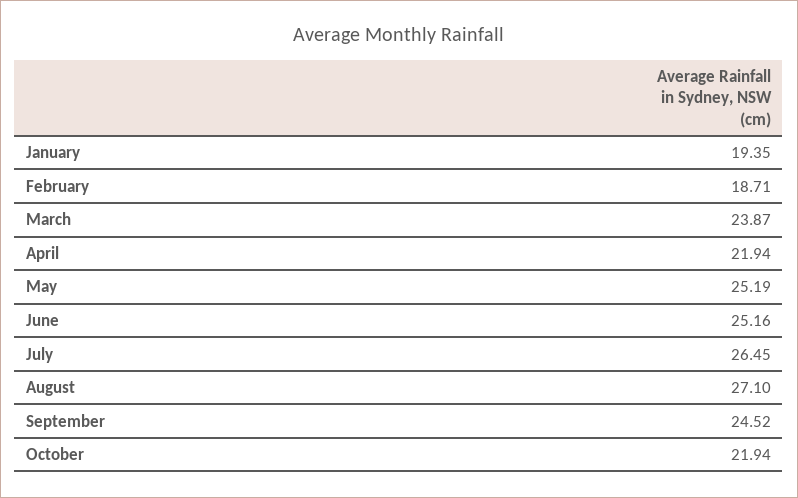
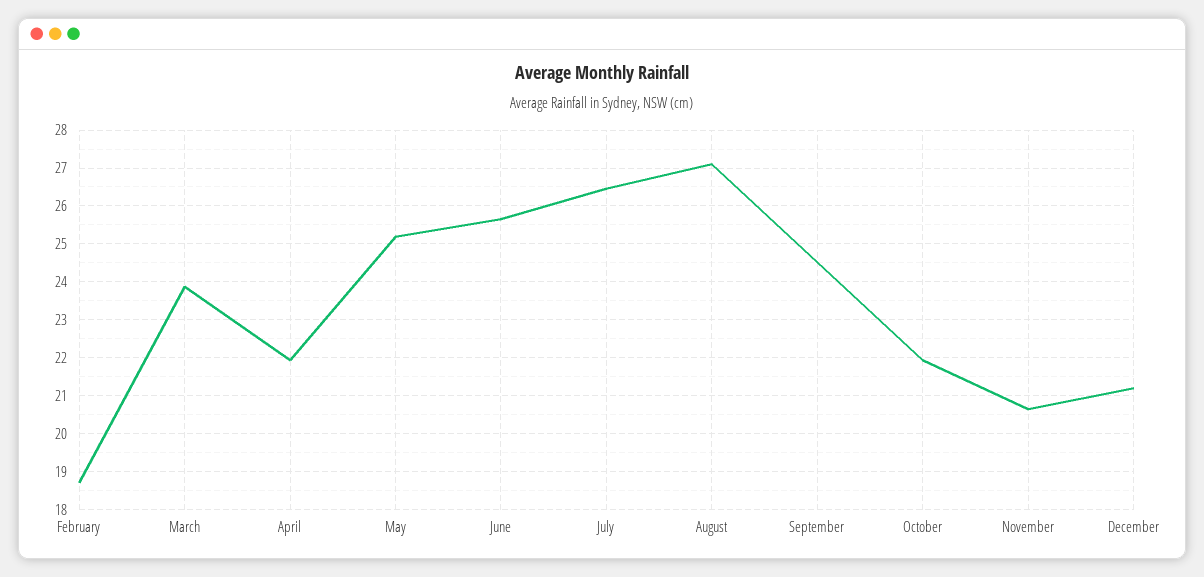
January: 19.35 -> none
June: 25.16 -> 25.6
November: none -> 20.6
December: none -> 21.2

